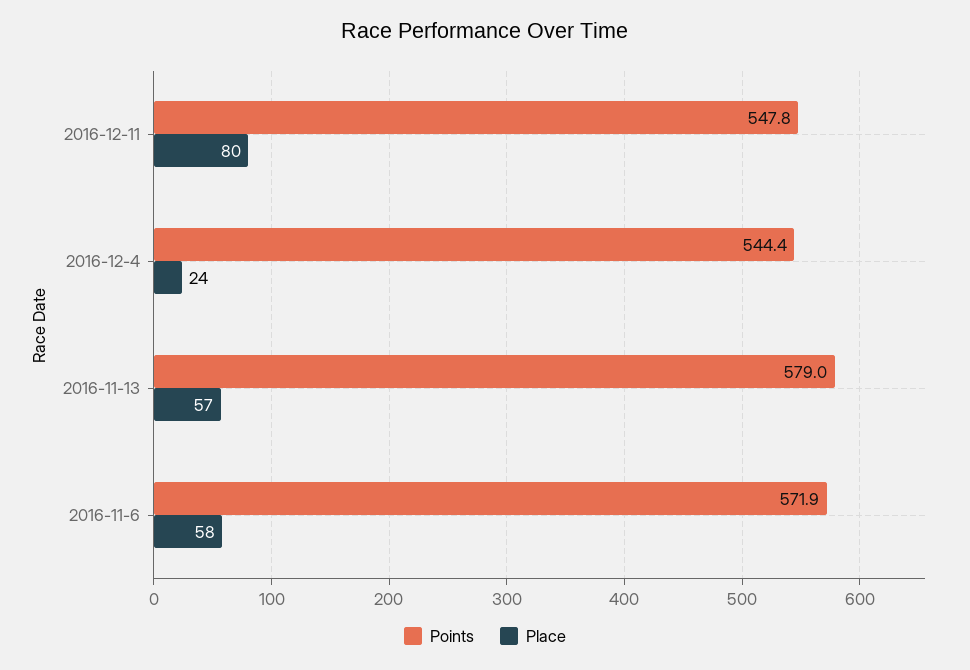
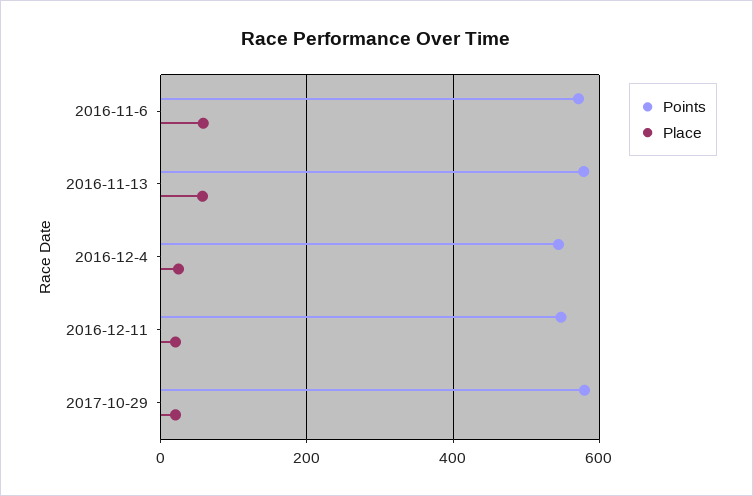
Place, 2016-12-11: 80 -> 20
Points, 2017-10-29: none -> 580
Place, 2017-10-29: none -> 20

